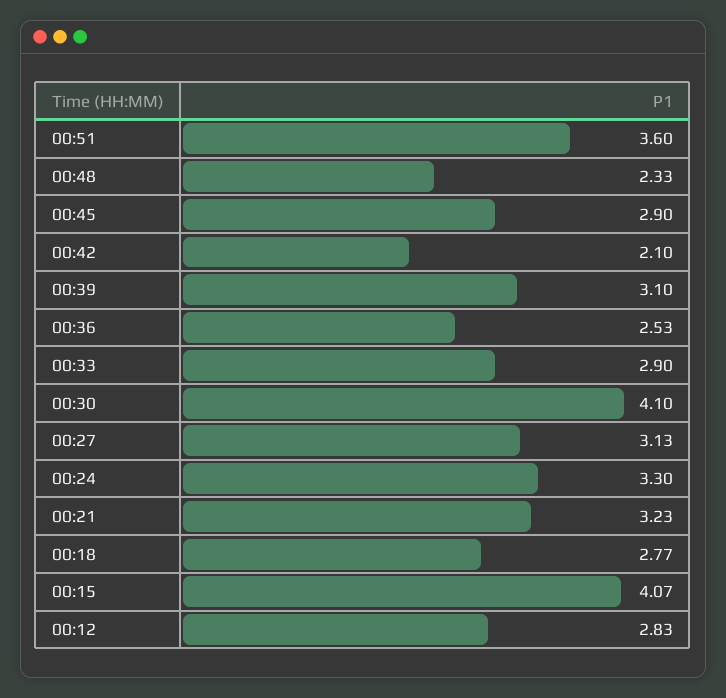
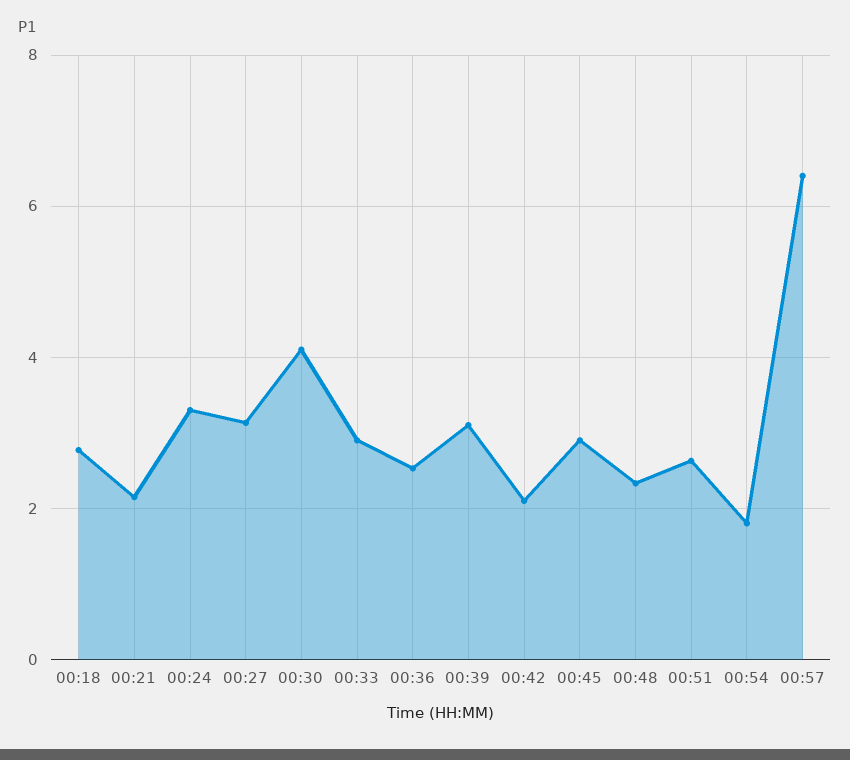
00:51: 3.6 -> 2.6
00:21: 3.23 -> 2.2
00:15: 4.07 -> none
00:12: 2.83 -> none
00:54: none -> 1.8
00:57: none -> 6.4

